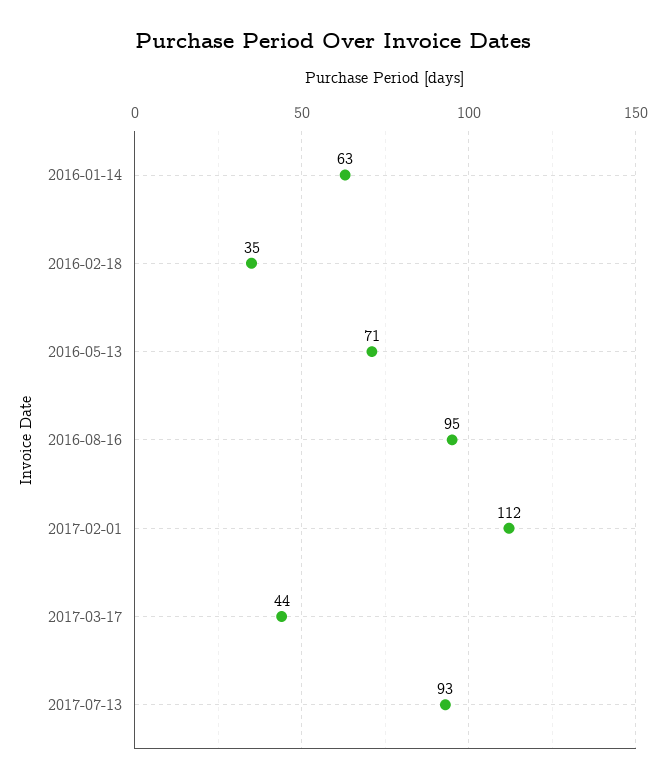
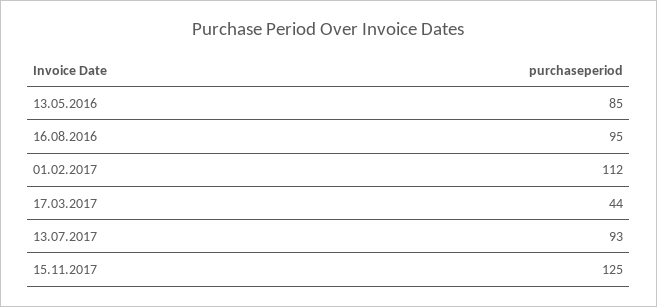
2016-01-14: 63 -> none
2016-02-18: 35 -> none
2016-05-13: 71 -> 85
15.11.2017: none -> 125

